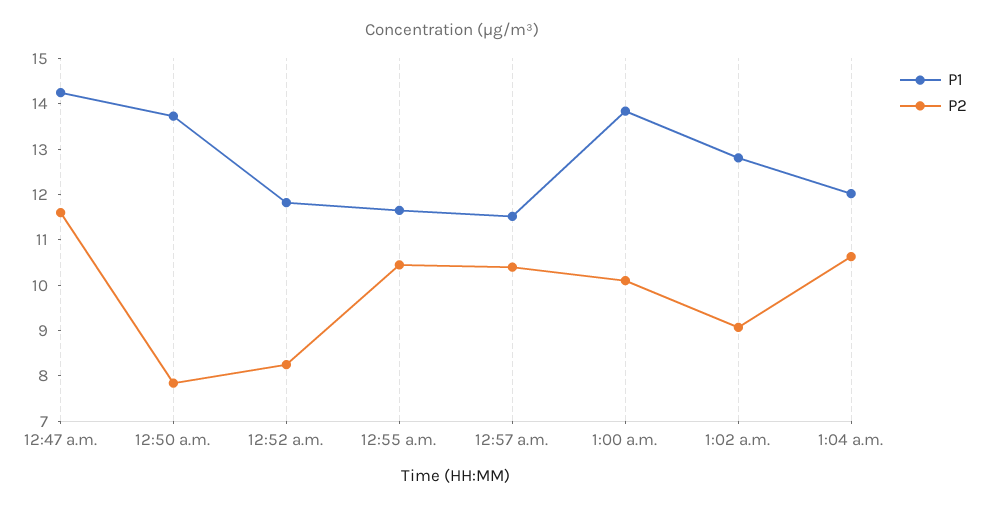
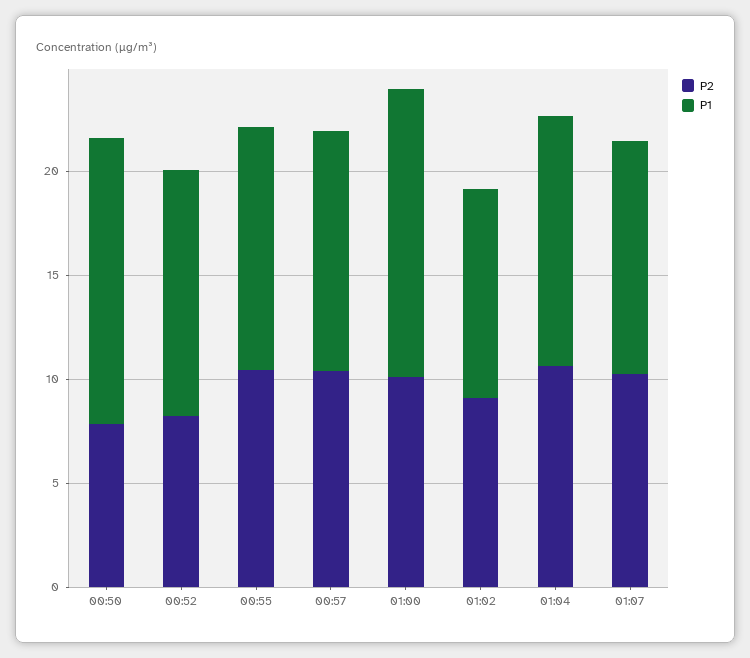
P1, 12:47 a.m.: 14.2 -> none
P2, 12:47 a.m.: 11.6 -> none
P1, 1:02 a.m.: 12.8 -> 10
P2, 01:07: none -> 10
P1, 01:07: none -> 11

